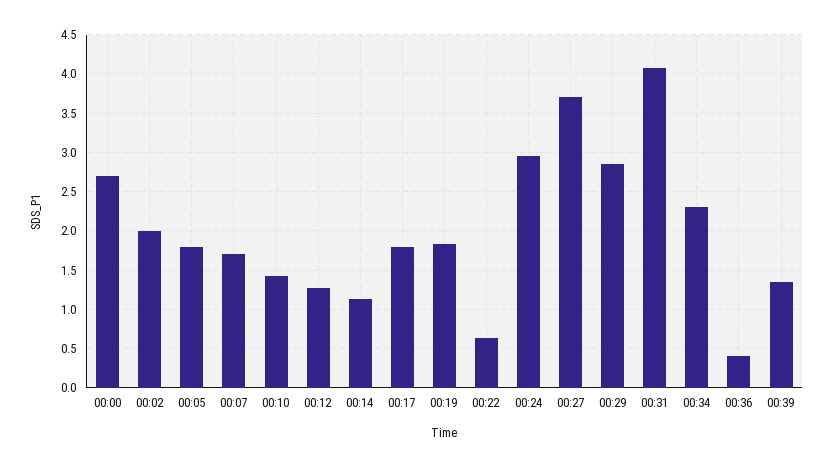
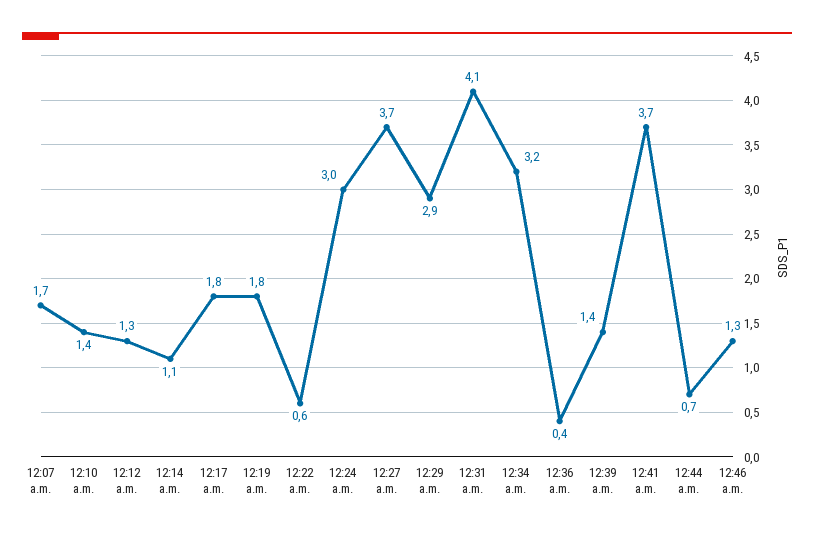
00:00: 2.7 -> none
00:02: 2 -> none
00:05: 1.8 -> none
00:34: 2.3 -> 3.2
12:41 a.m.: none -> 3.7
12:44 a.m.: none -> 0.7
12:46 a.m.: none -> 1.3

